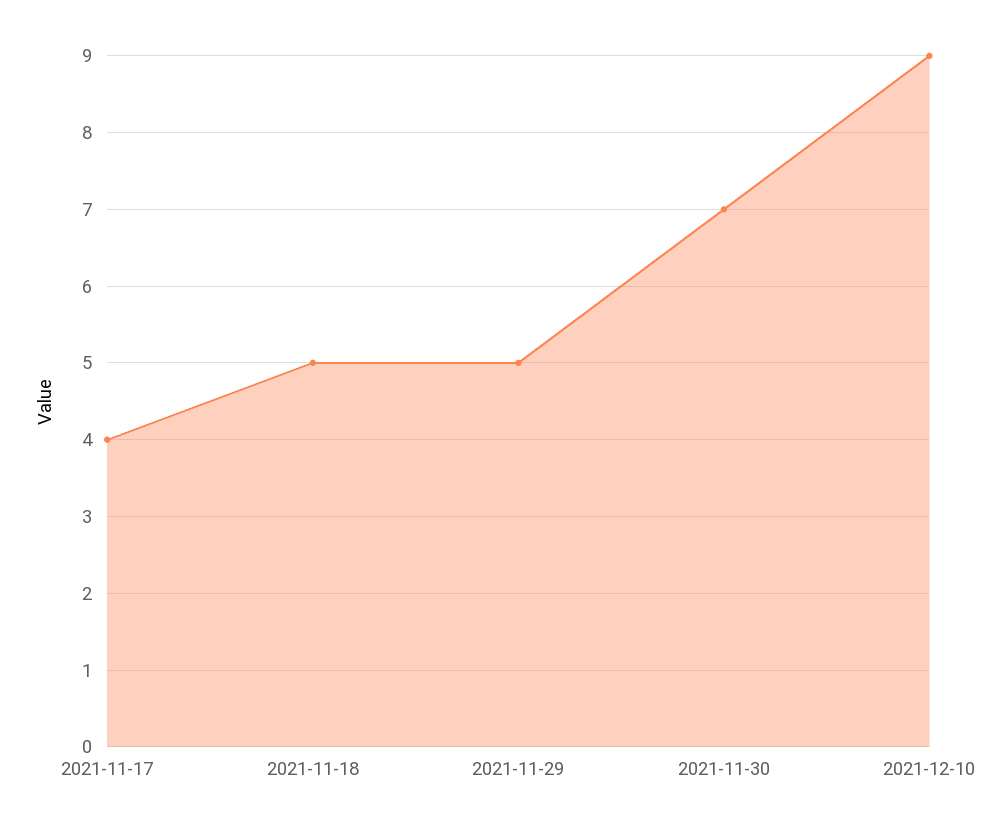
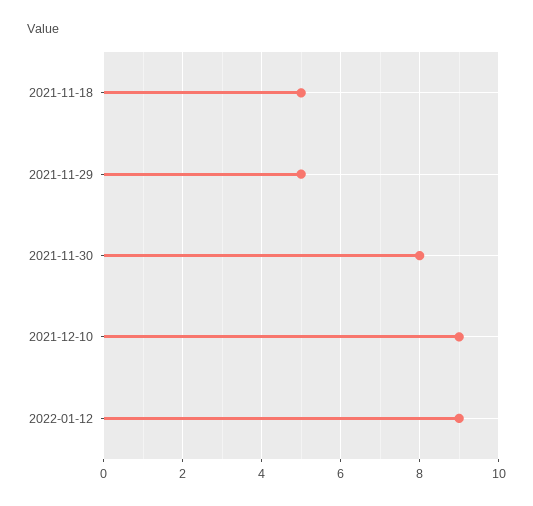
2021-11-17: 4 -> none
2021-11-30: 7 -> 8
2022-01-12: none -> 9

